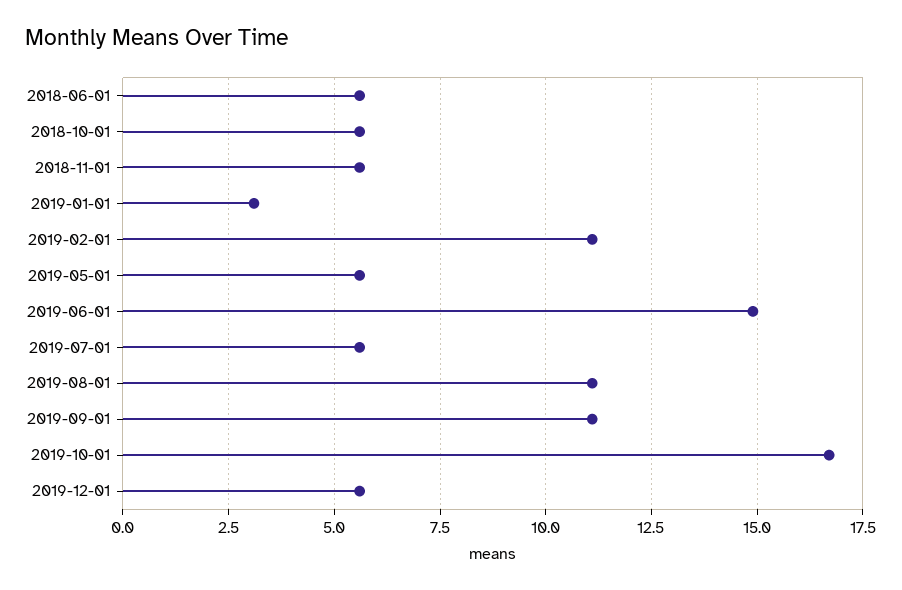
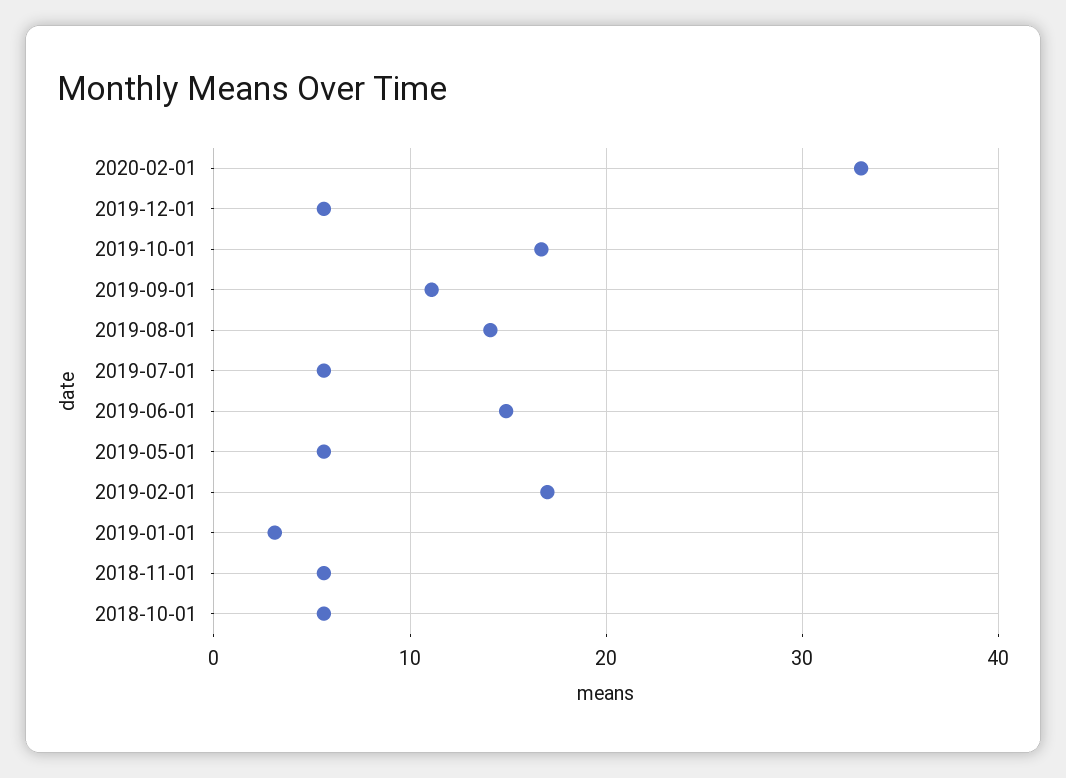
2018-06-01: 5.5 -> none
2019-02-01: 11 -> 17
2019-08-01: 11 -> 14
2020-02-01: none -> 33

